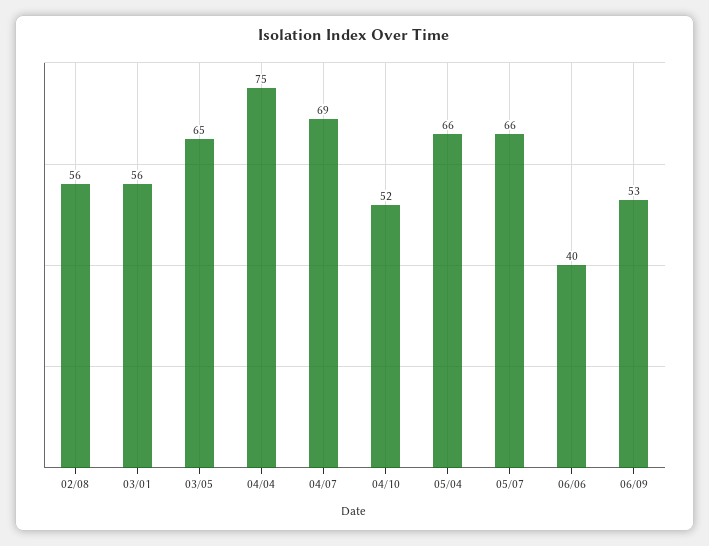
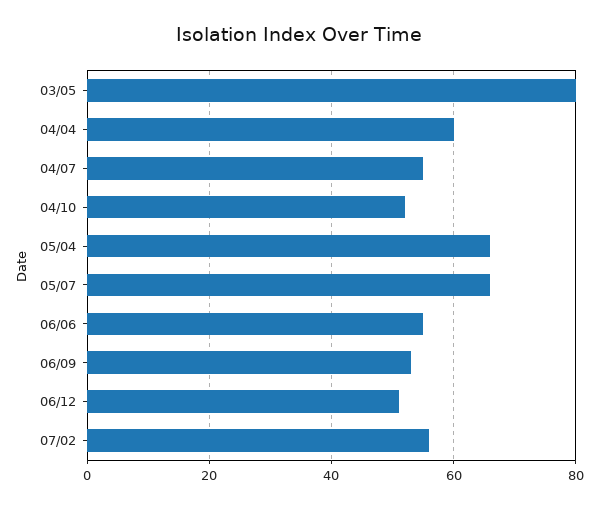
02/08: 56 -> none
03/01: 56 -> none
03/05: 65 -> 80
04/04: 75 -> 60
04/07: 69 -> 55
06/06: 40 -> 55
06/12: none -> 50
07/02: none -> 55

